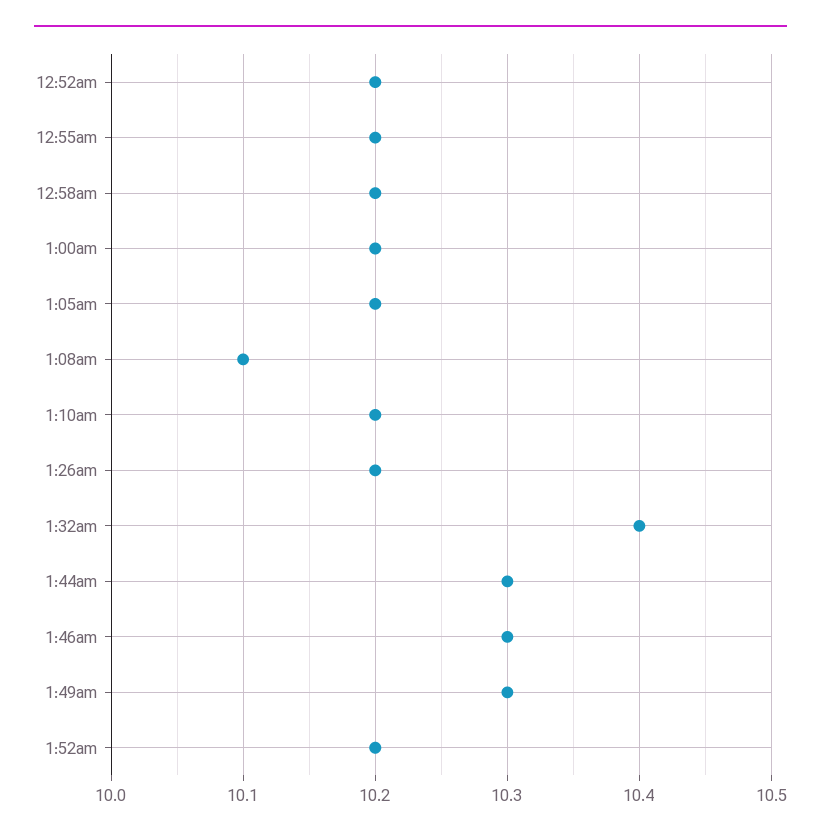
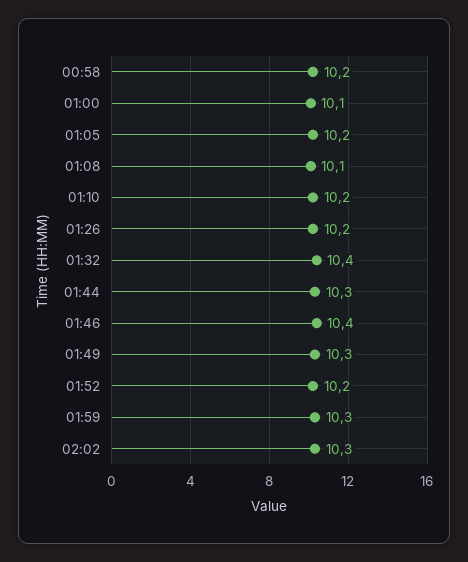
12:52am: 10.2 -> none
12:55am: 10.2 -> none
1:00am: 10.2 -> 10.1
1:46am: 10.3 -> 10.4
01:59: none -> 10.3
02:02: none -> 10.3

